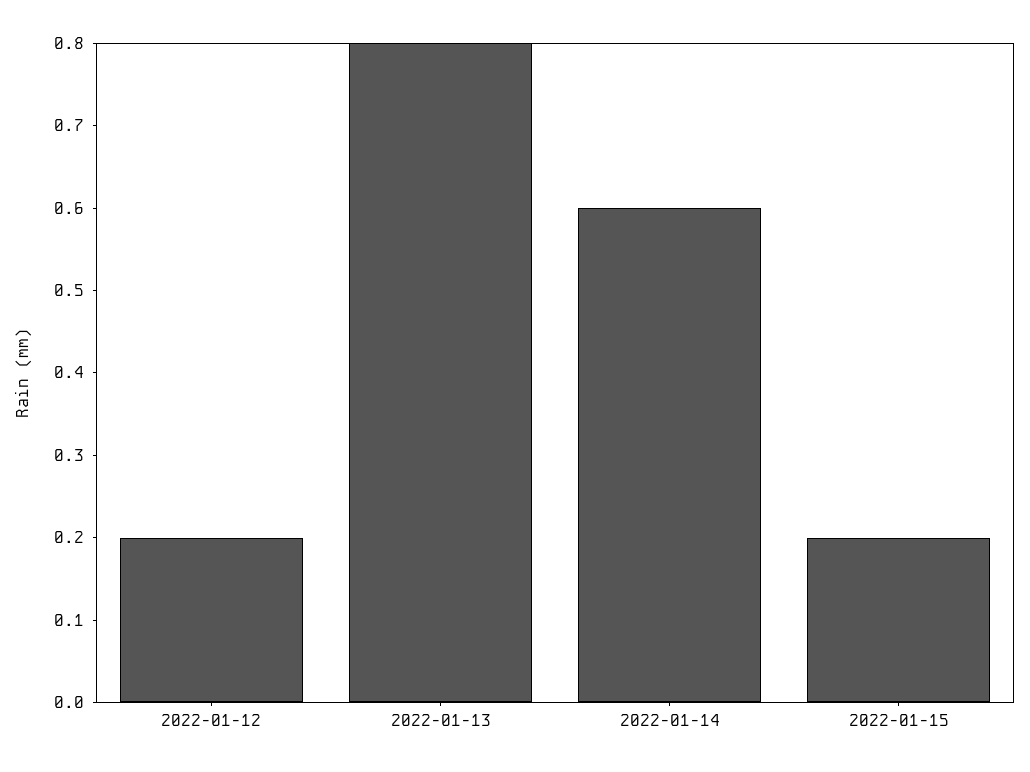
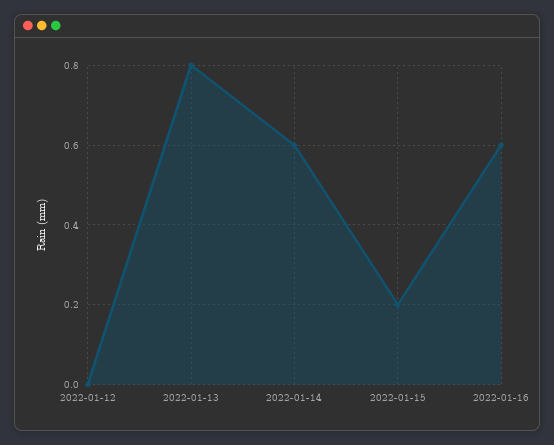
2022-01-12: 0.2 -> 0
2022-01-16: none -> 0.6

